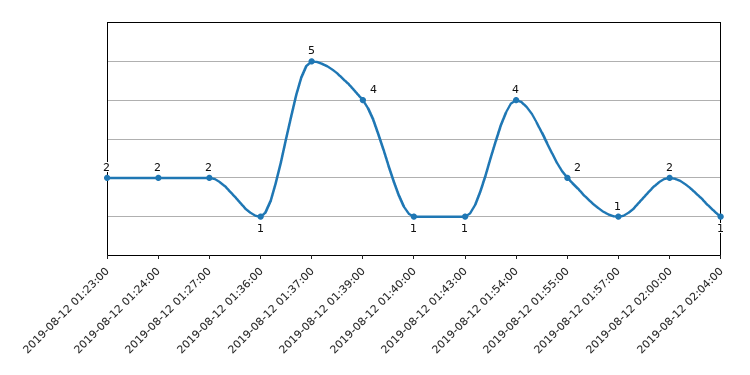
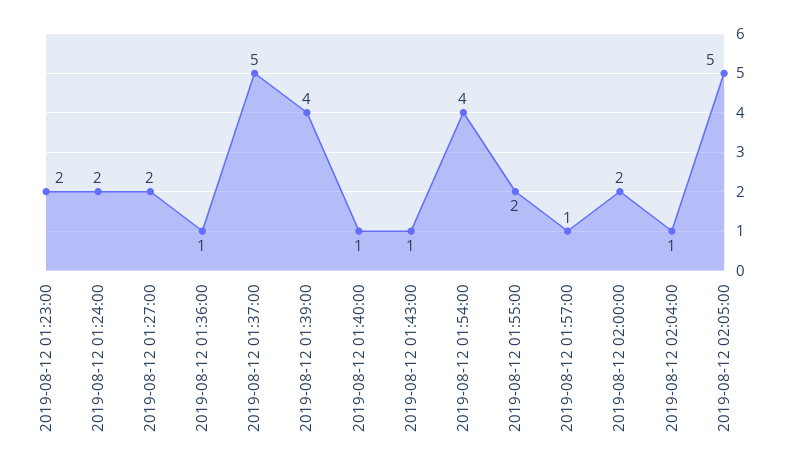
2019-08-12 02:05:00: none -> 5

